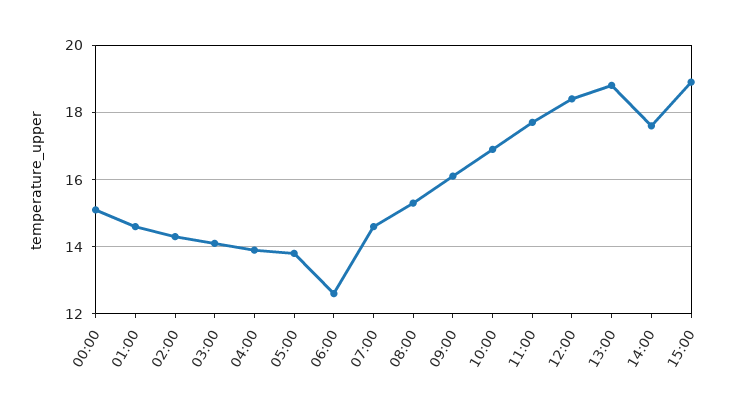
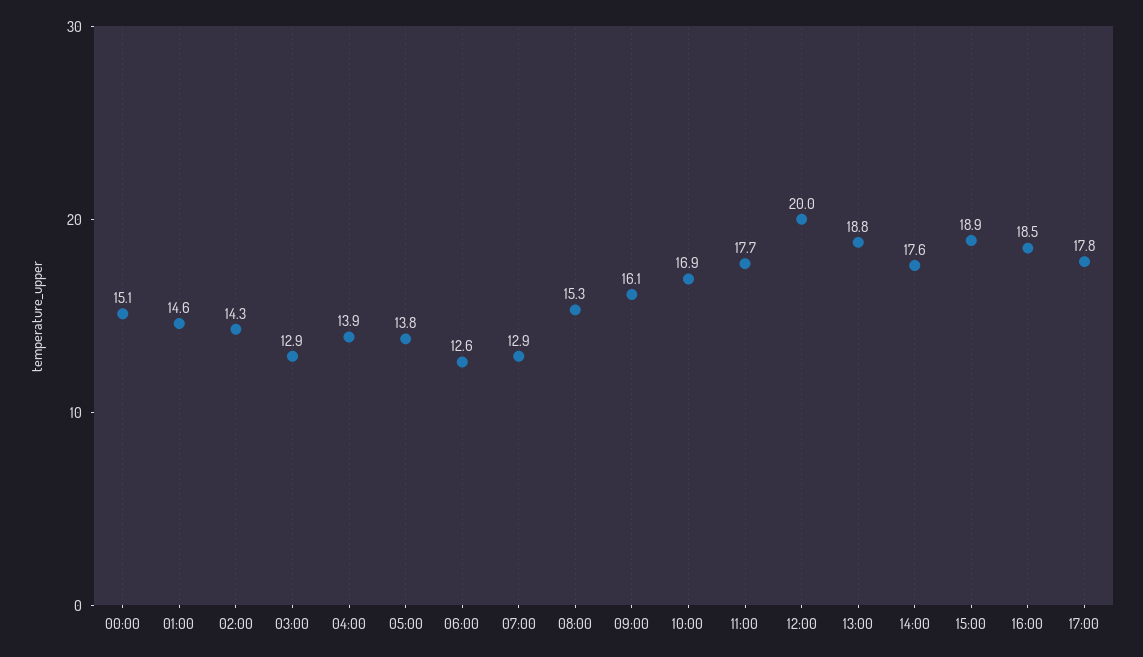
03:00: 14 -> 12.9
07:00: 14.5 -> 12.9
12:00: 18.5 -> 20
16:00: none -> 18.5
17:00: none -> 17.8

